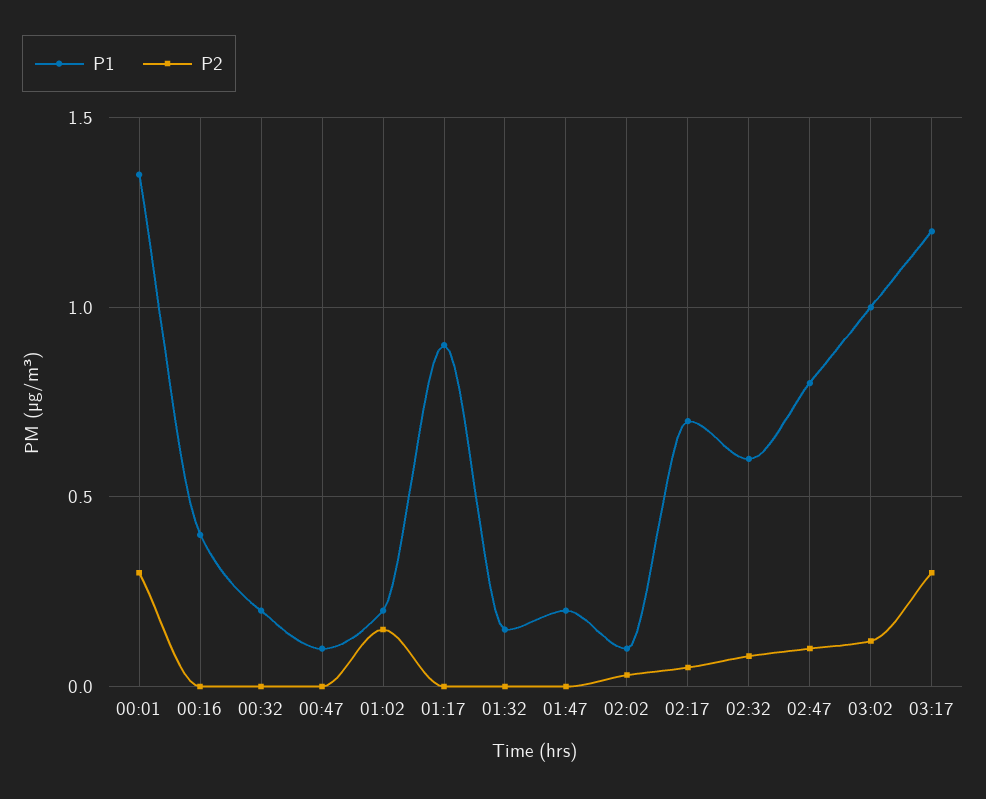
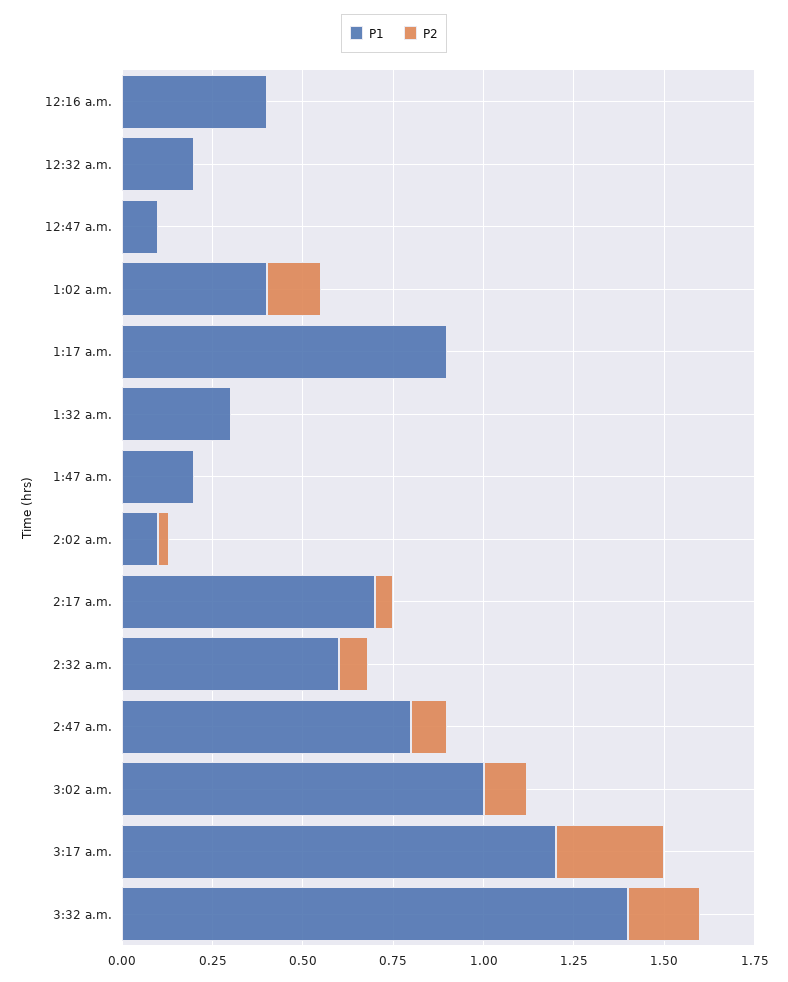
P1, 00:01: 1.35 -> none
P2, 00:01: 0.3 -> none
P1, 01:02: 0.2 -> 0.4
P1, 01:32: 0.15 -> 0.3
P1, 3:32 a.m.: none -> 1.4
P2, 3:32 a.m.: none -> 0.2

